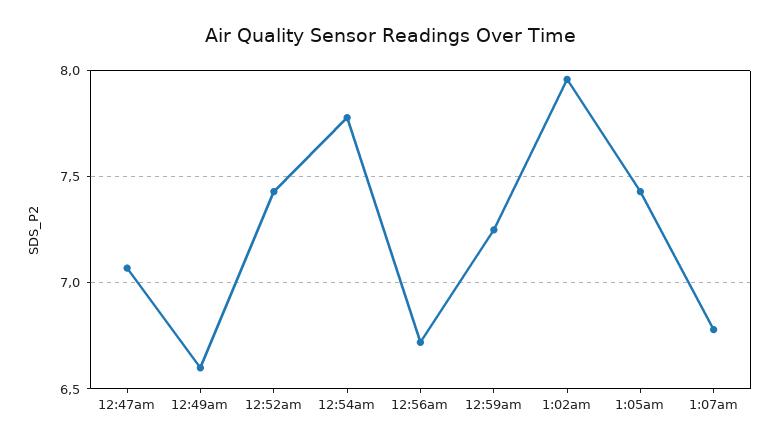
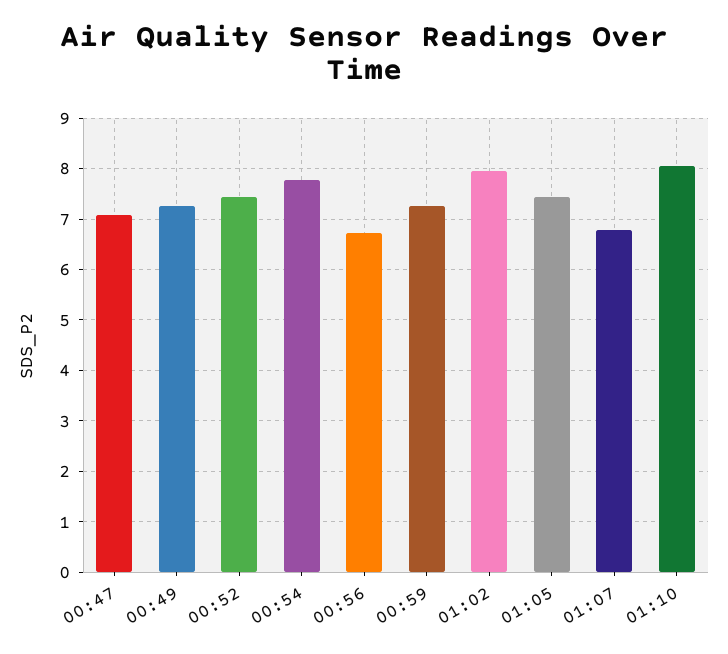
12:49am: 6.6 -> 7.2
01:10: none -> 8

